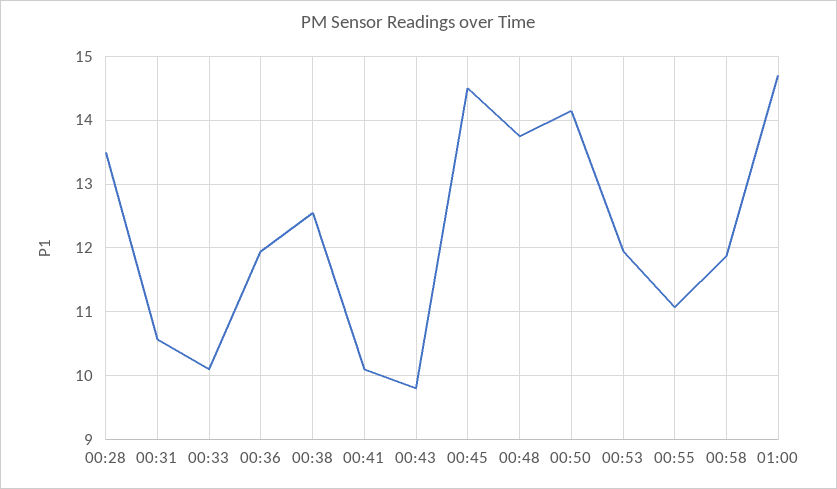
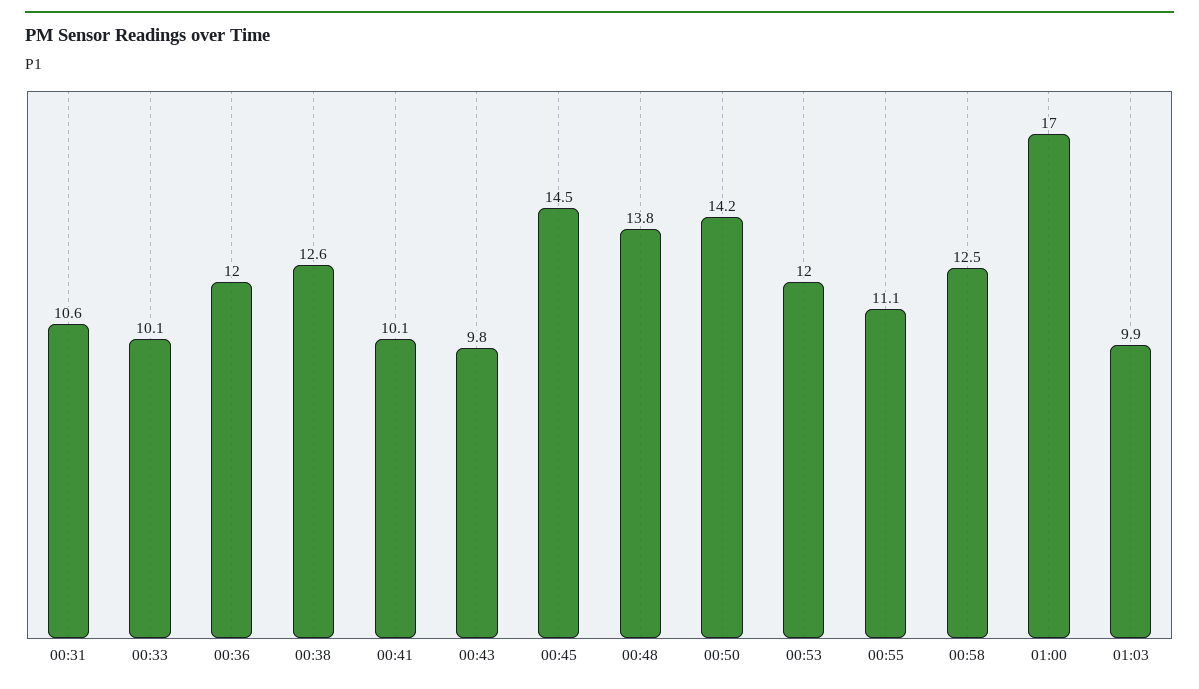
00:28: 13.5 -> none
00:58: 11.9 -> 12.5
01:00: 14.7 -> 17
01:03: none -> 9.9

